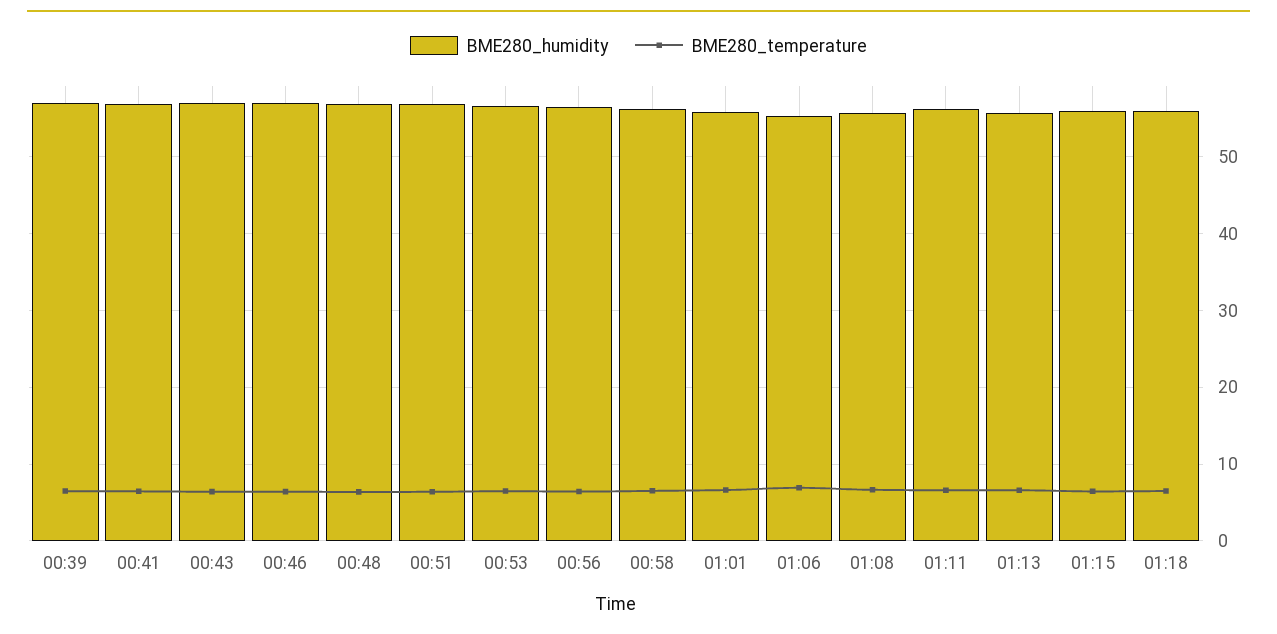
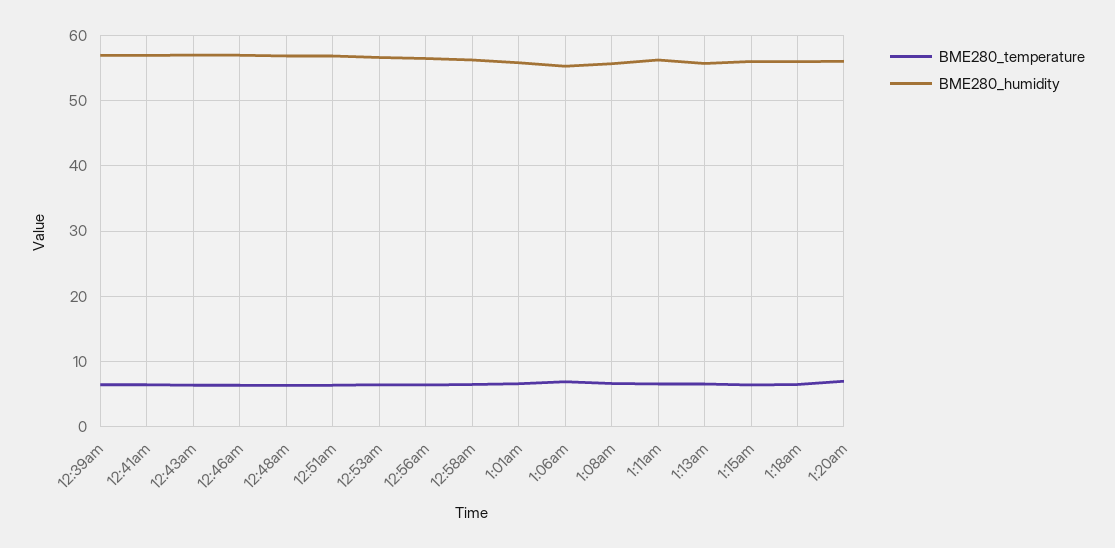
BME280_temperature, 1:20am: none -> 7
BME280_humidity, 1:20am: none -> 56

